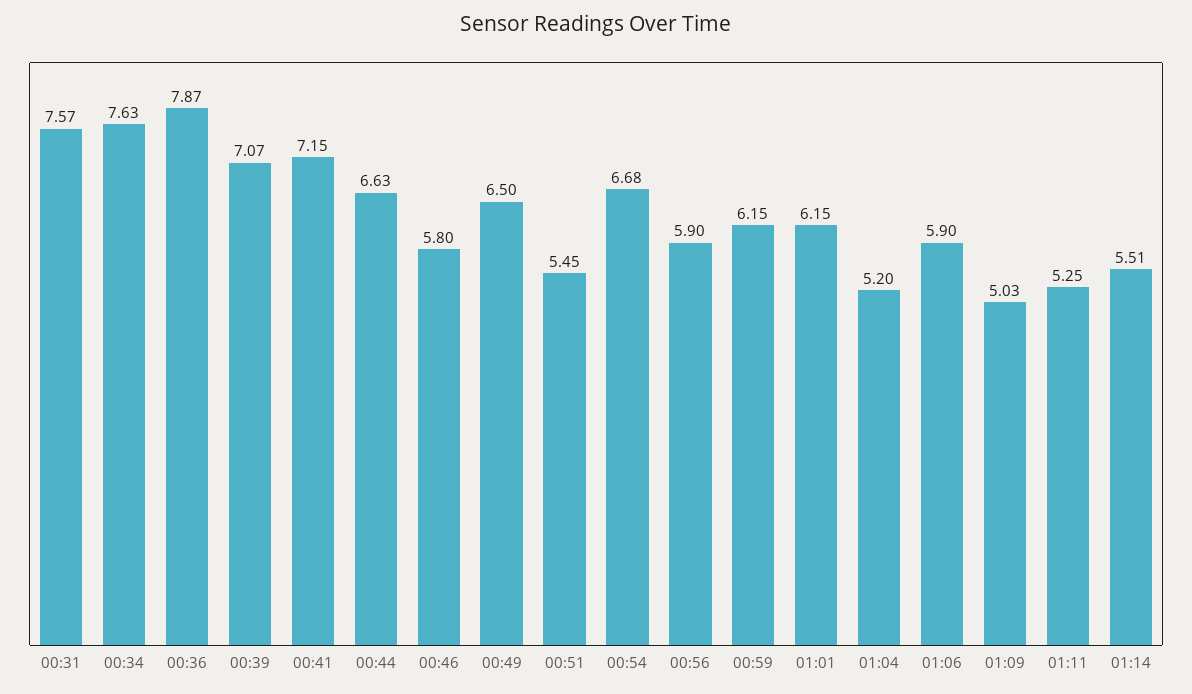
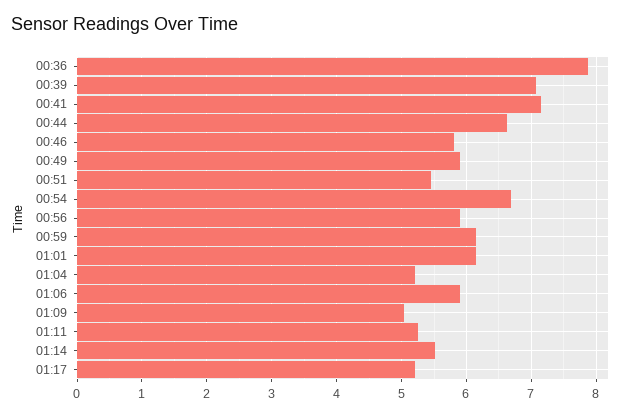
00:31: 7.57 -> none
00:34: 7.63 -> none
00:49: 6.5 -> 5.9
01:17: none -> 5.2

